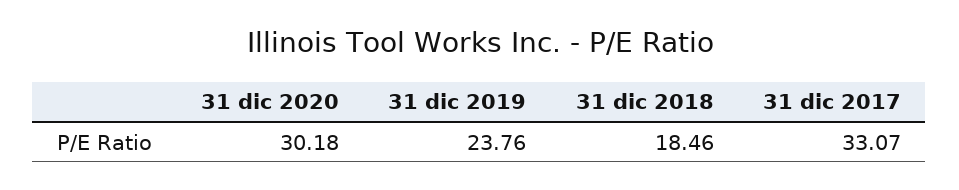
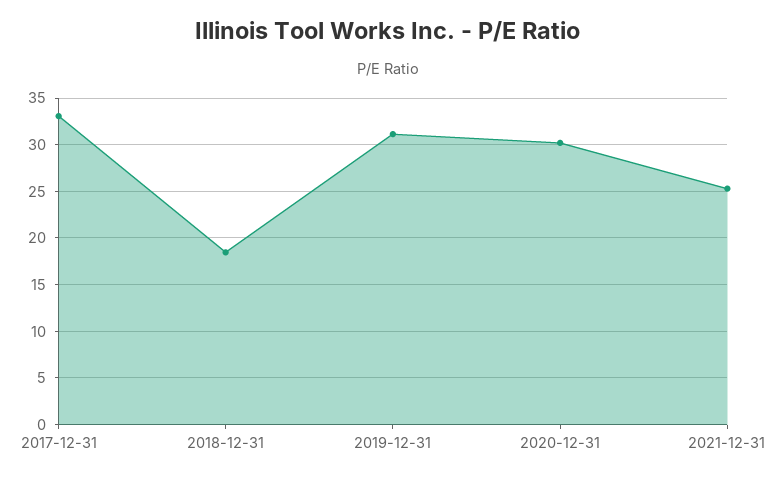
31 dic 2019: 23.76 -> 31
2021-12-31: none -> 25

